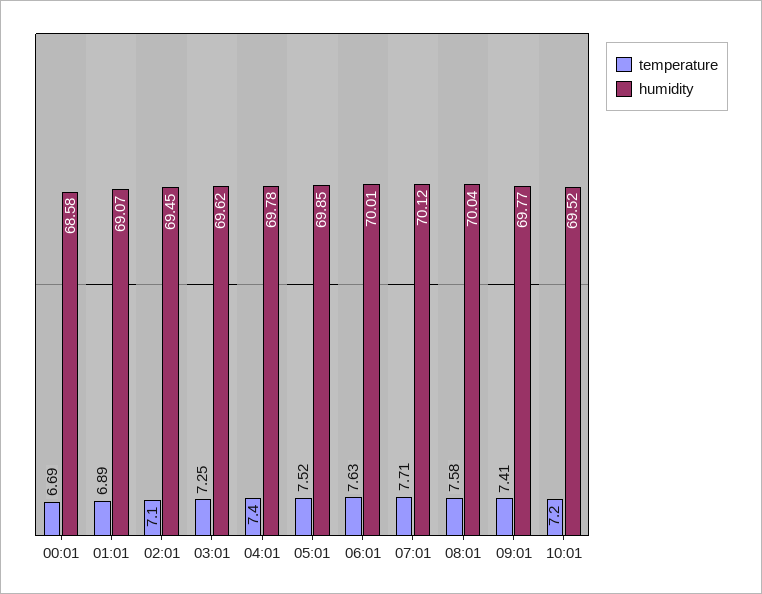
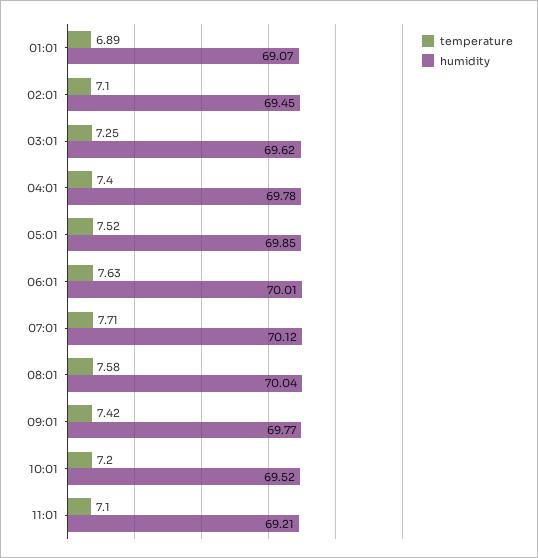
temperature, 00:01: 6.69 -> none
humidity, 00:01: 68.58 -> none
temperature, 09:01: 7.41 -> 7.42
temperature, 11:01: none -> 7.1
humidity, 11:01: none -> 69.21

